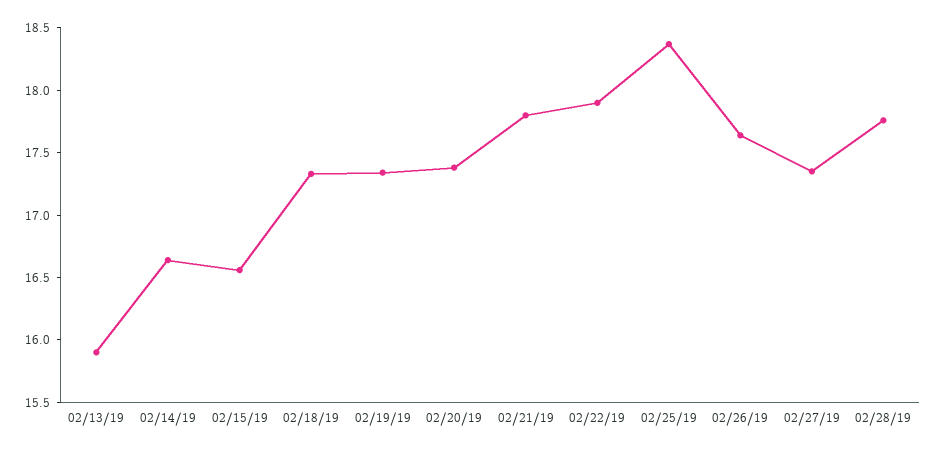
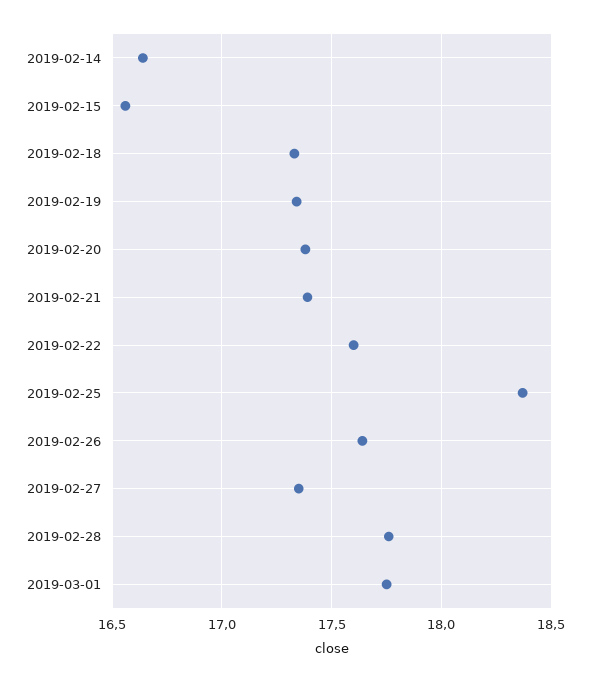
02/13/19: 15.9 -> none
02/21/19: 17.8 -> 17.4
02/22/19: 17.9 -> 17.6
2019-03-01: none -> 17.75

